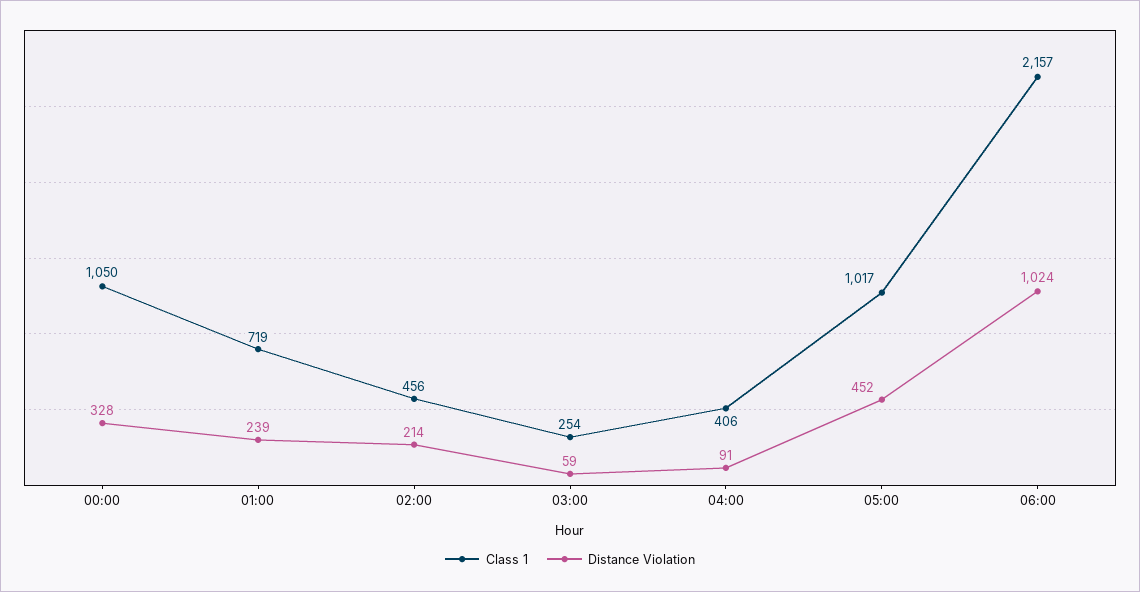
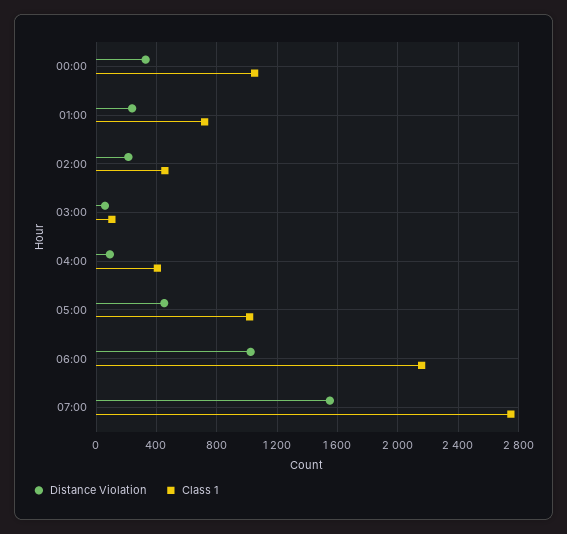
Class 1, 03:00: 254 -> 100
Distance Violation, 07:00: none -> 1550
Class 1, 07:00: none -> 2750

